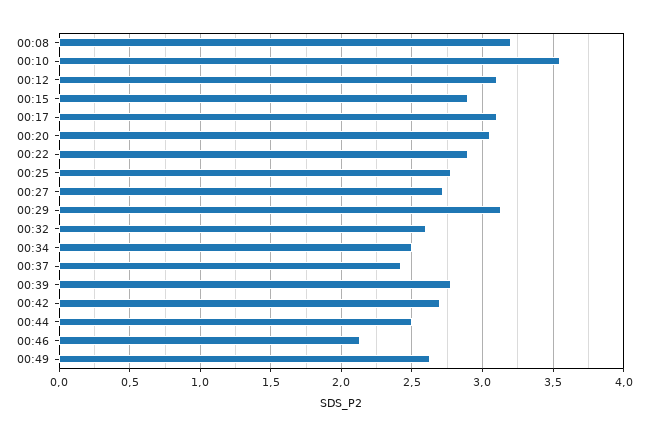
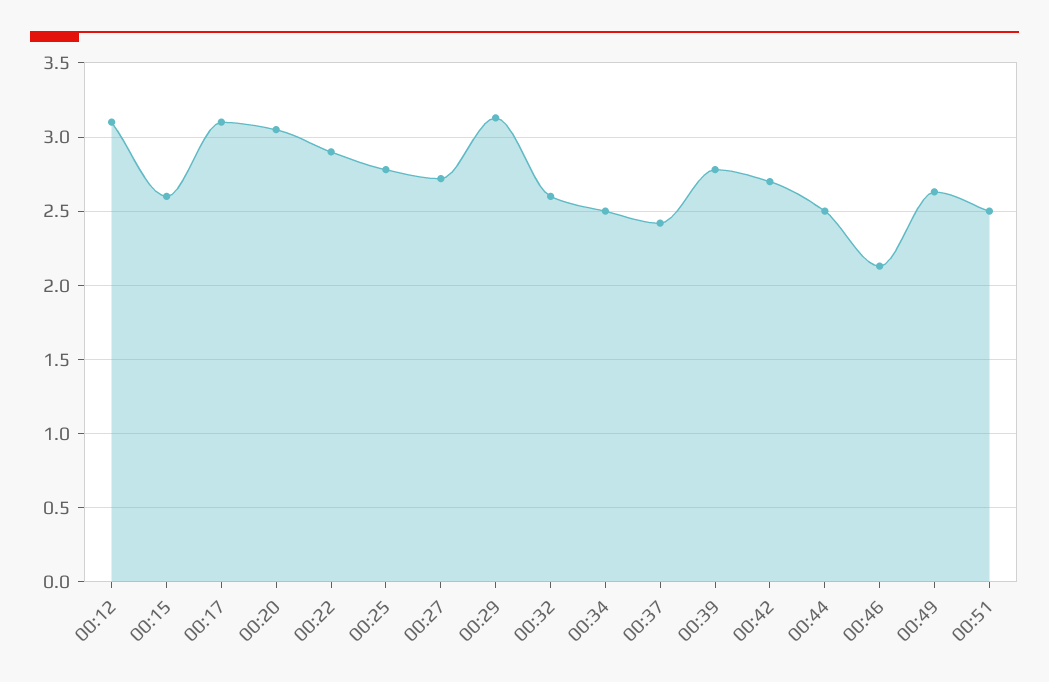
00:08: 3.2 -> none
00:10: 3.55 -> none
00:15: 2.9 -> 2.6
00:51: none -> 2.5

